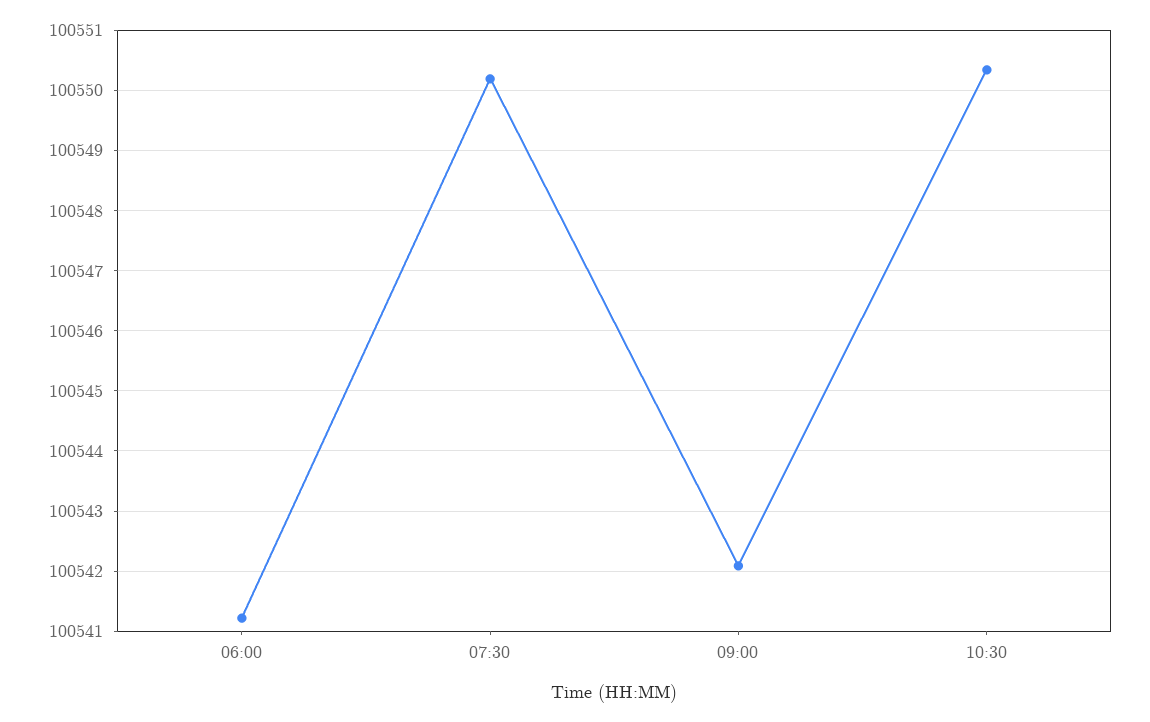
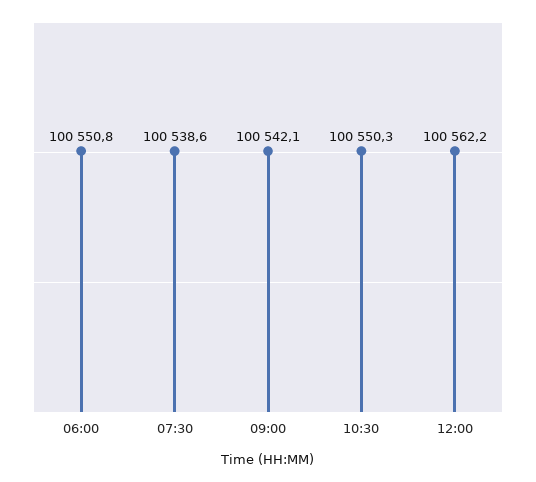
06:00: 100541.2 -> 100550.8
07:30: 100550.2 -> 100538.6
12:00: none -> 100562.2

